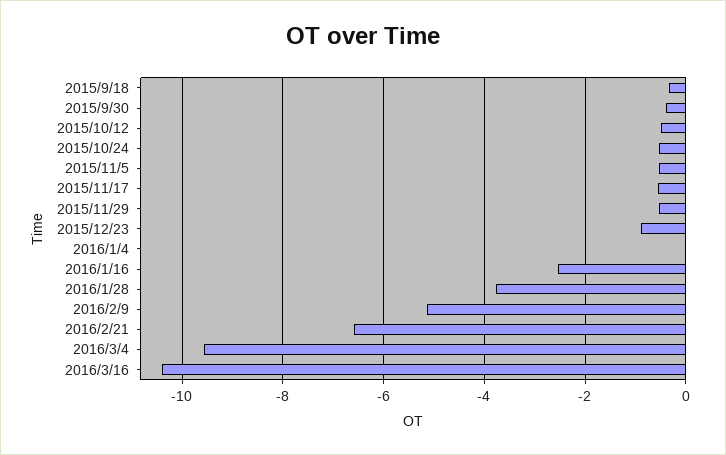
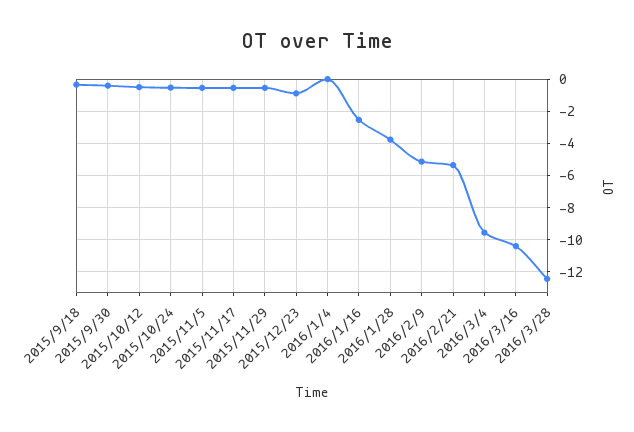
2016/2/21: -6.6 -> -5.5
2016/3/28: none -> -12.5

